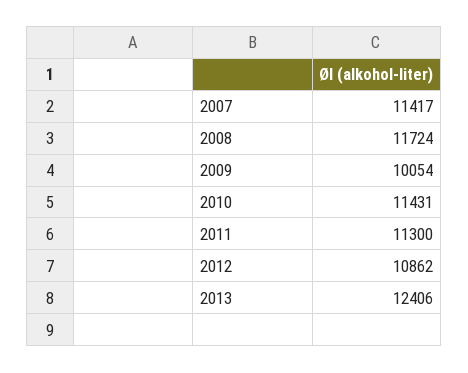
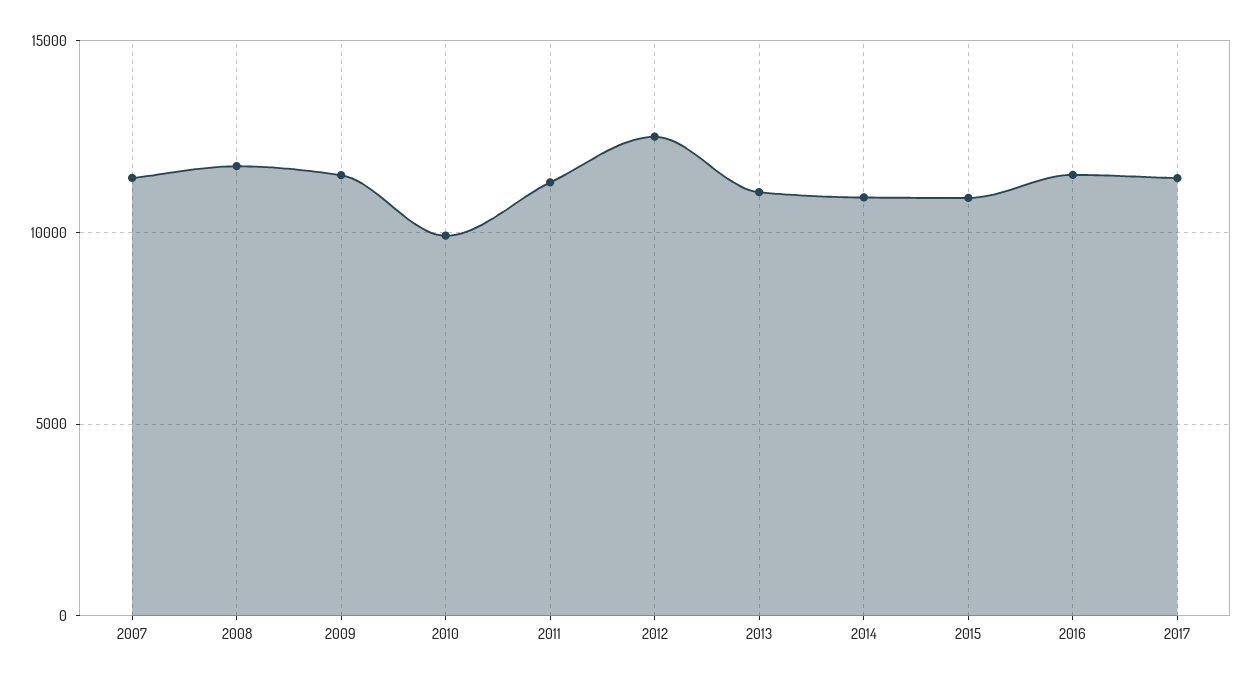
2009: 10054 -> 11500
2010: 11431 -> 10000
2012: 10862 -> 12500
2013: 12406 -> 11000
2014: none -> 11000
2015: none -> 11000
2016: none -> 11500
2017: none -> 11500

